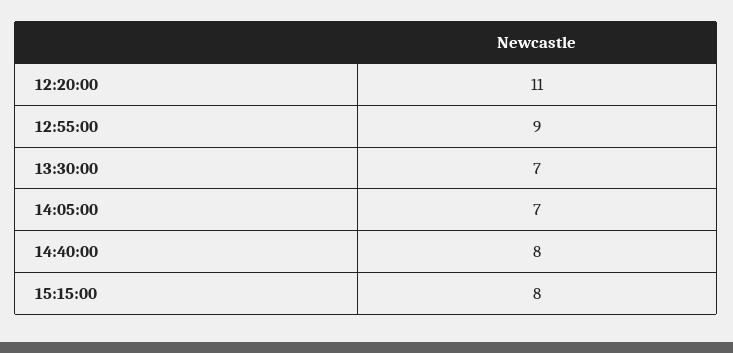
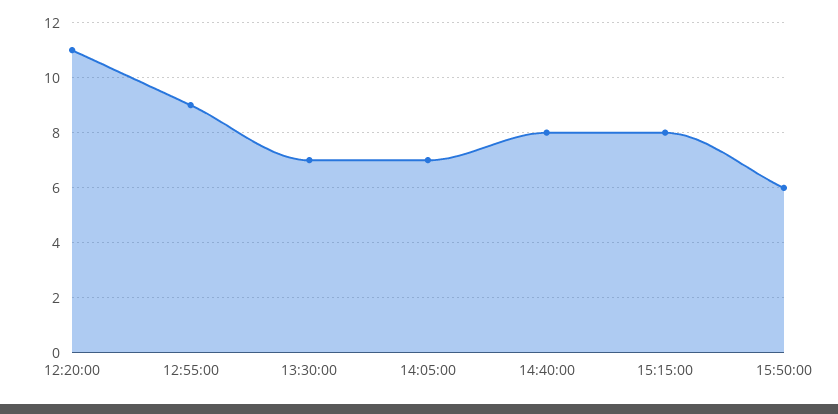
15:50:00: none -> 6

